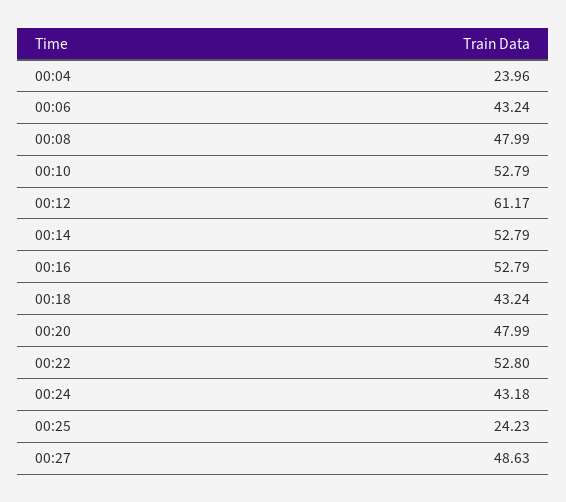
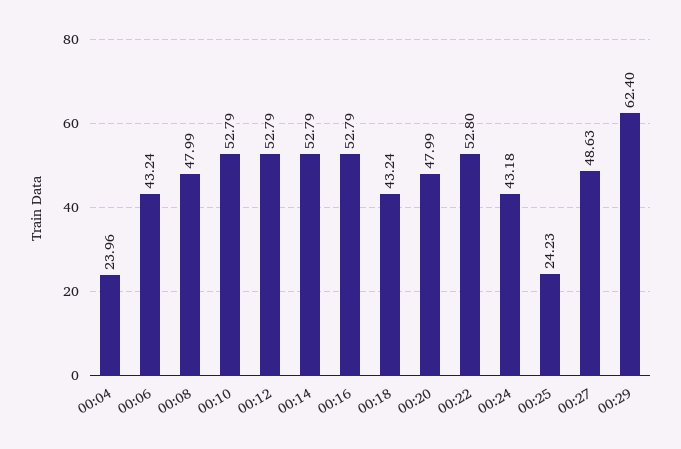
00:12: 61.17 -> 52.79
00:29: none -> 62.4

